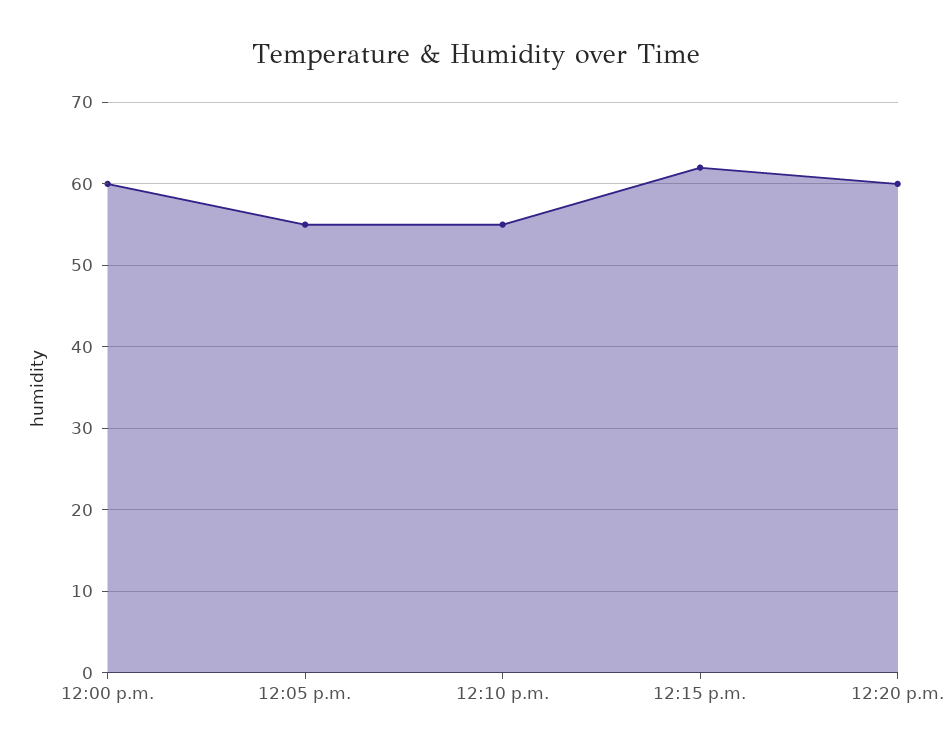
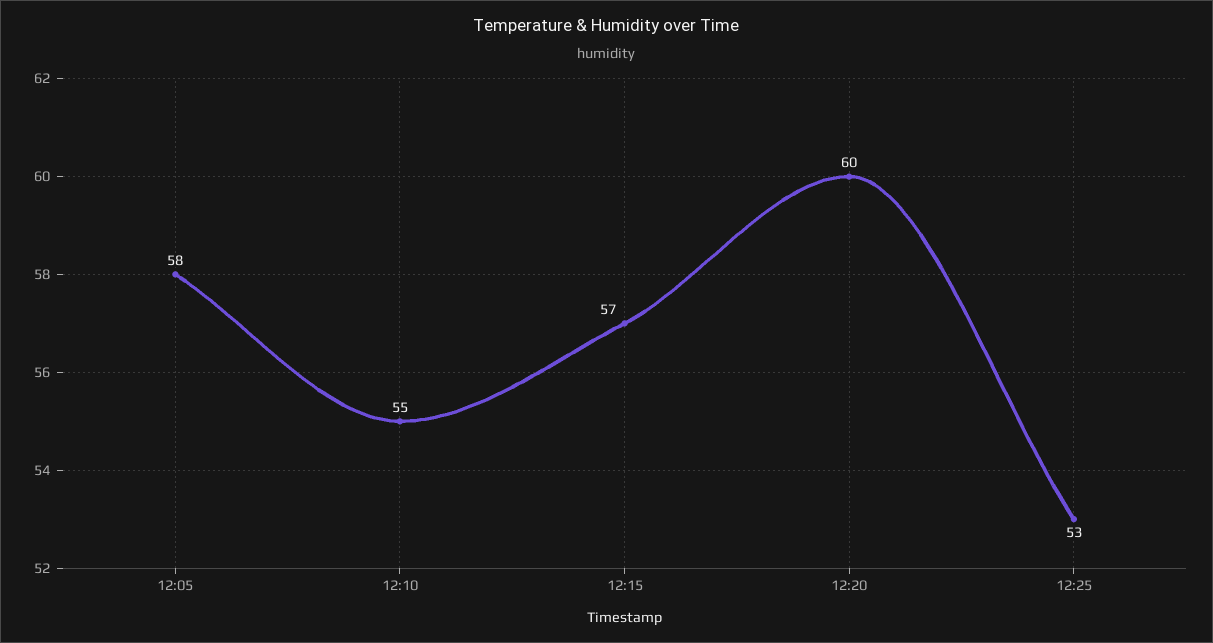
12:00 p.m.: 60 -> none
12:05 p.m.: 55 -> 58
12:15 p.m.: 62 -> 57
12:25: none -> 53

